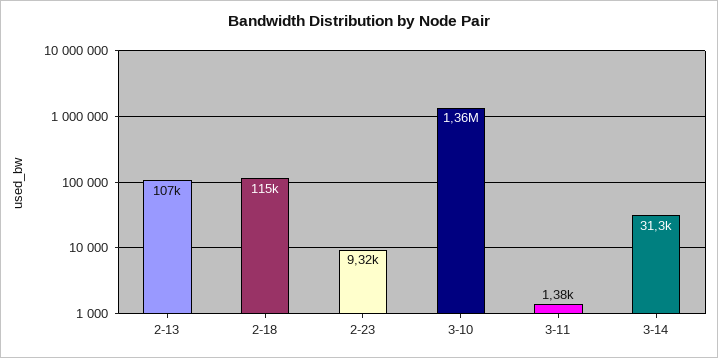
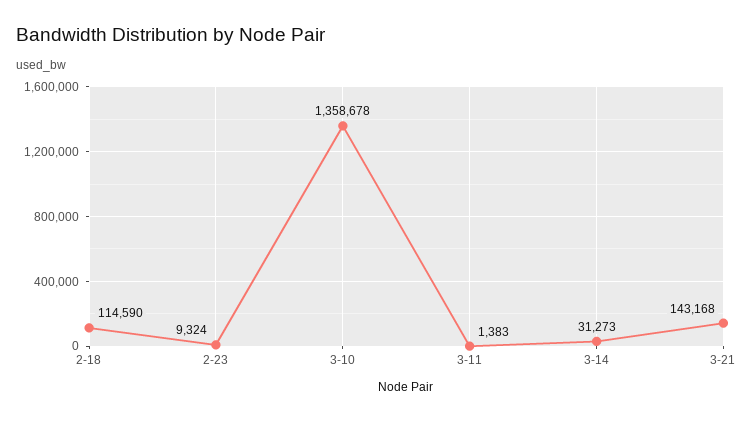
2-13: 107000 -> none
3-21: none -> 143168

